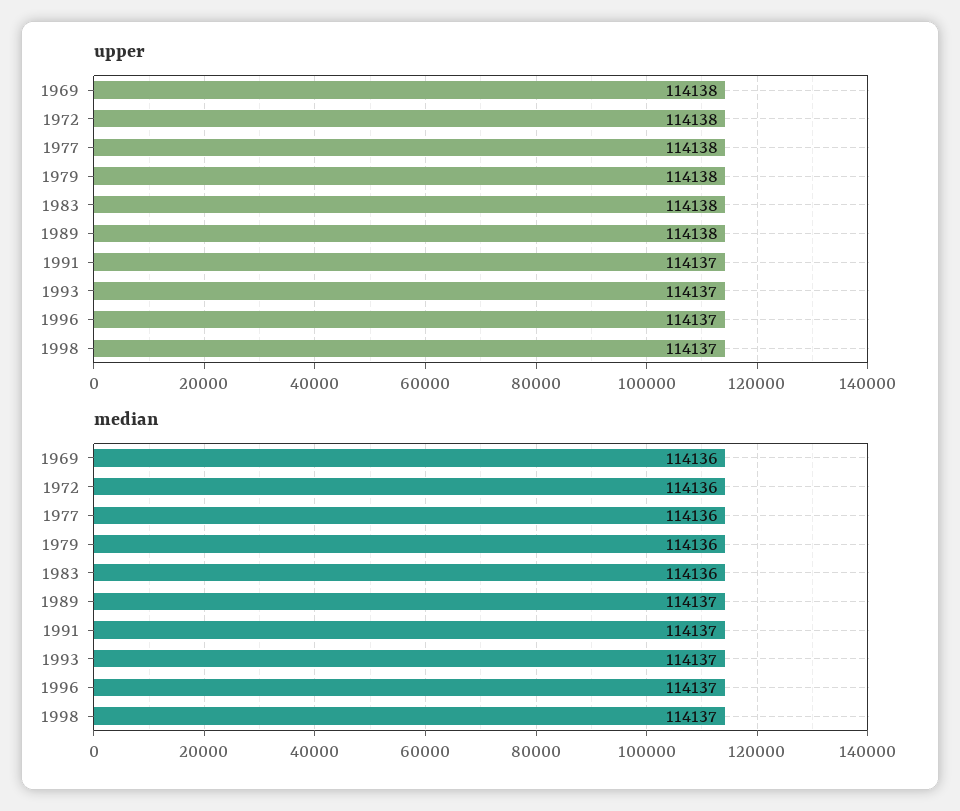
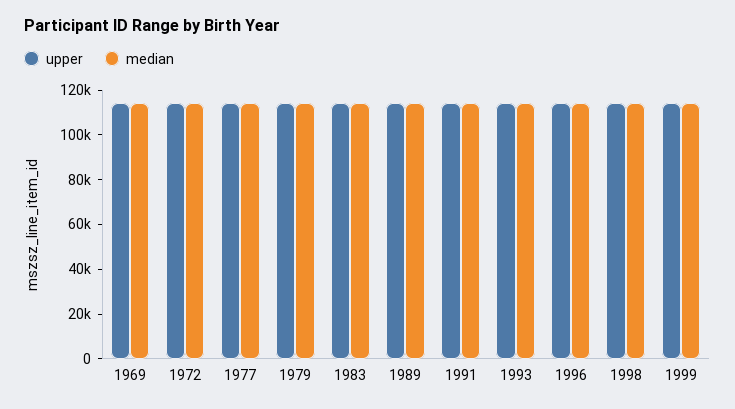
upper, 1999: none -> 115000
median, 1999: none -> 115000

